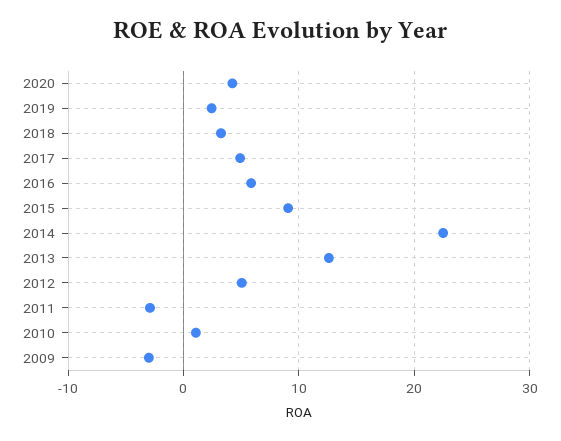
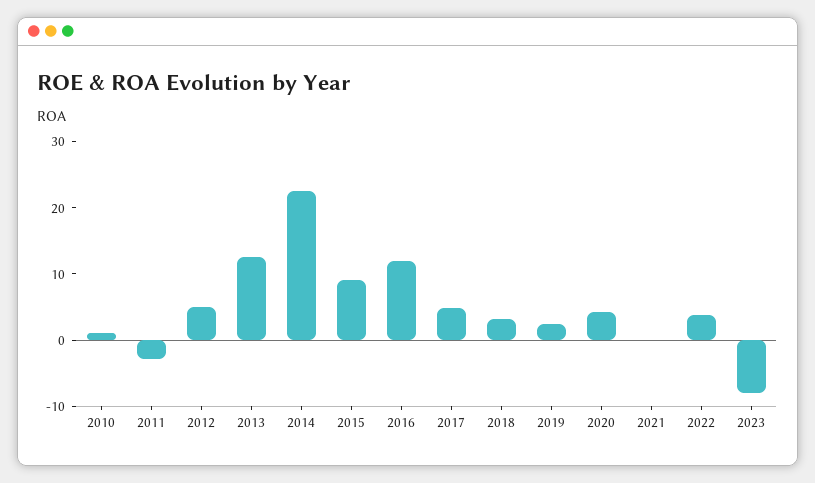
2016: 6 -> 12
2009: -3 -> none
2021: none -> 0
2022: none -> 4
2023: none -> -8

